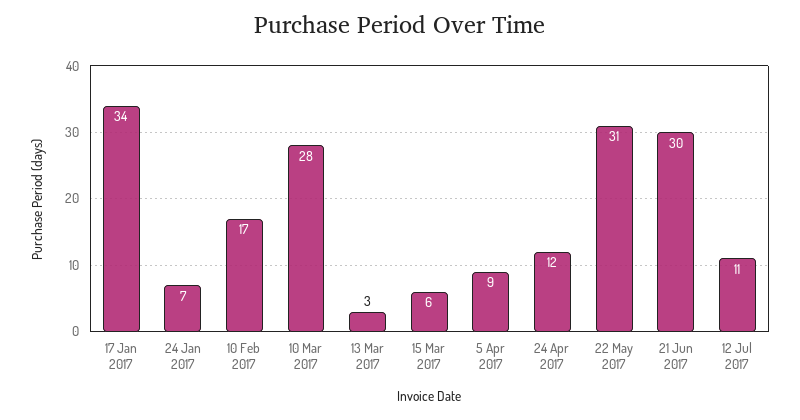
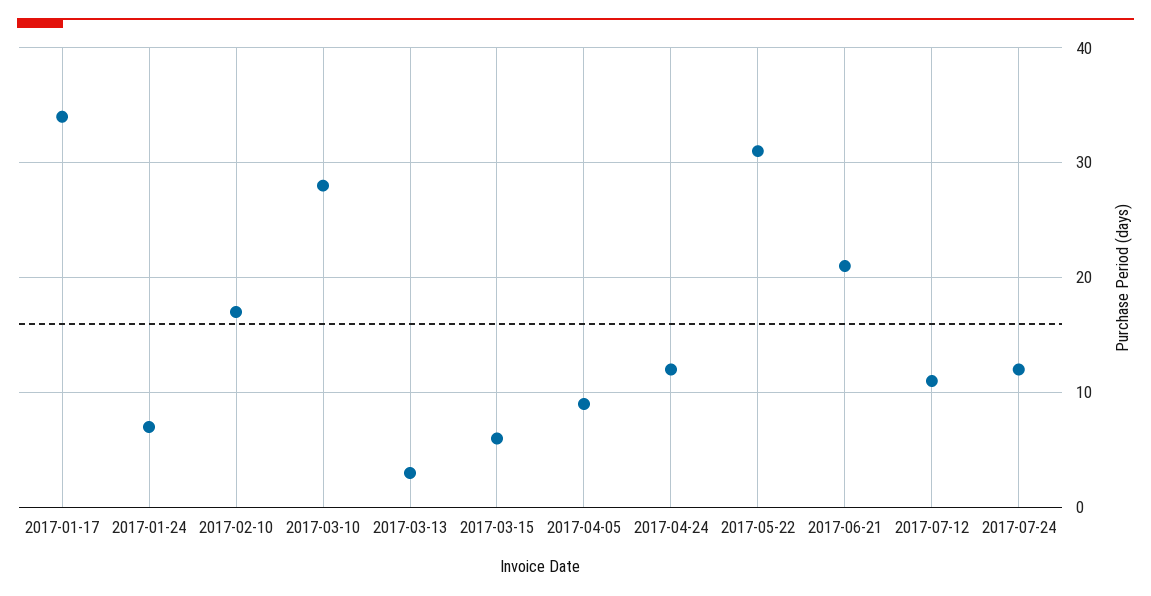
21 Jun 2017: 30 -> 21
2017-07-24: none -> 12

